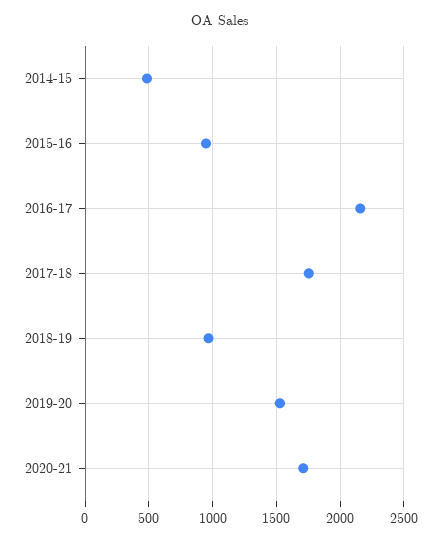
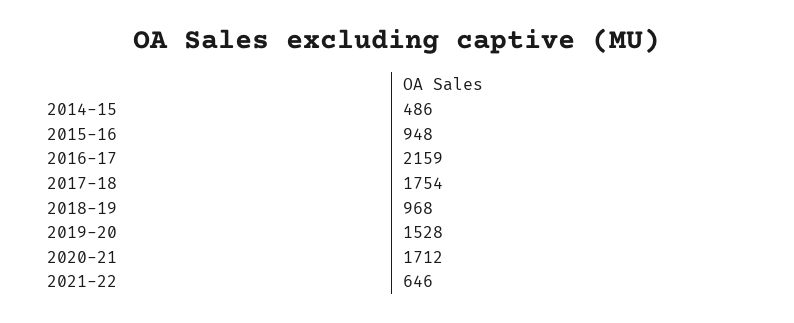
2021-22: none -> 646

